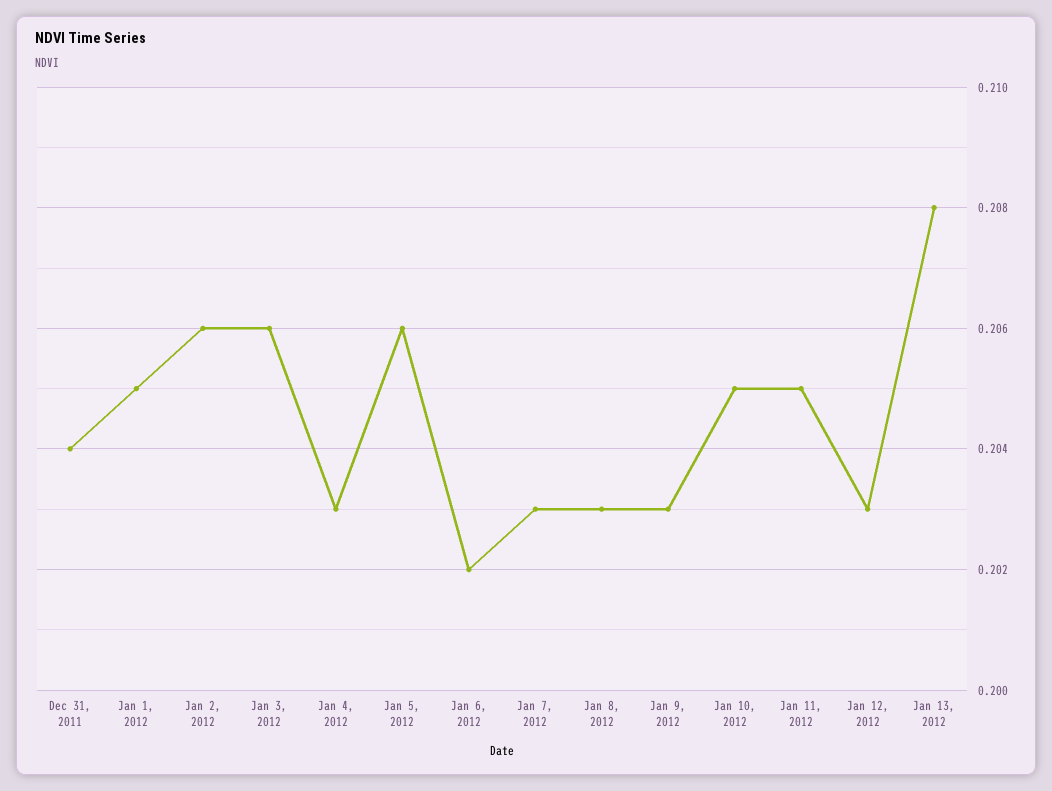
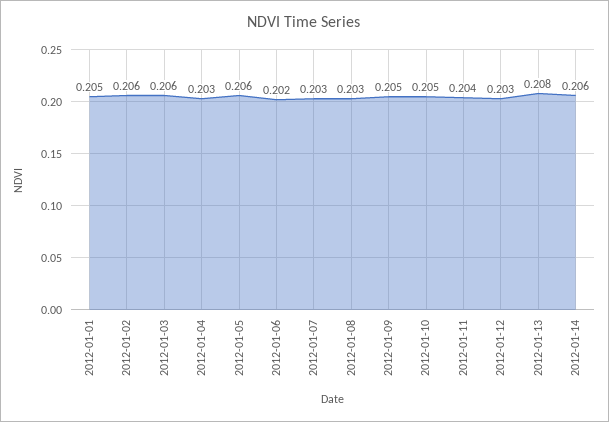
Dec 31, 2011: 0.204 -> none
Jan 9, 2012: 0.203 -> 0.205
Jan 11, 2012: 0.205 -> 0.204
2012-01-14: none -> 0.206

